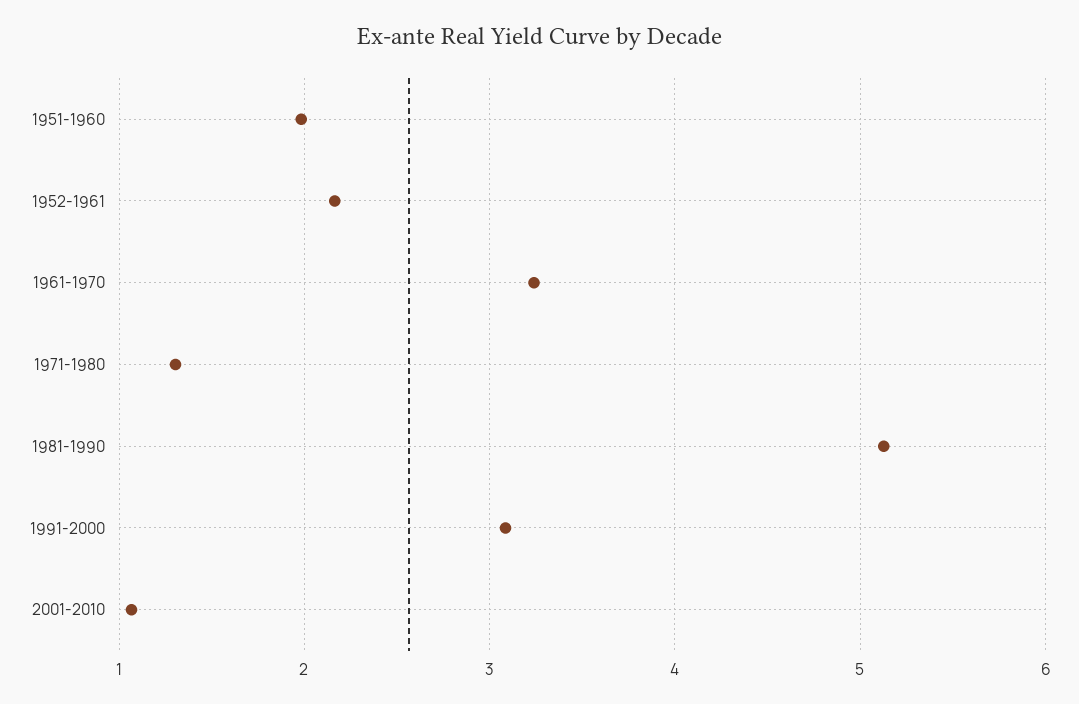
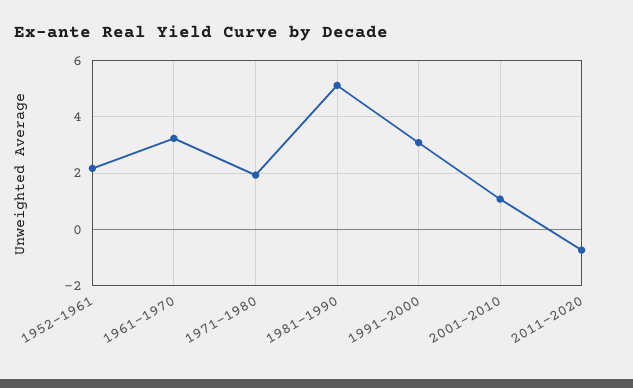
1951-1960: 2 -> none
1971-1980: 1.3 -> 2
2011-2020: none -> -0.75

